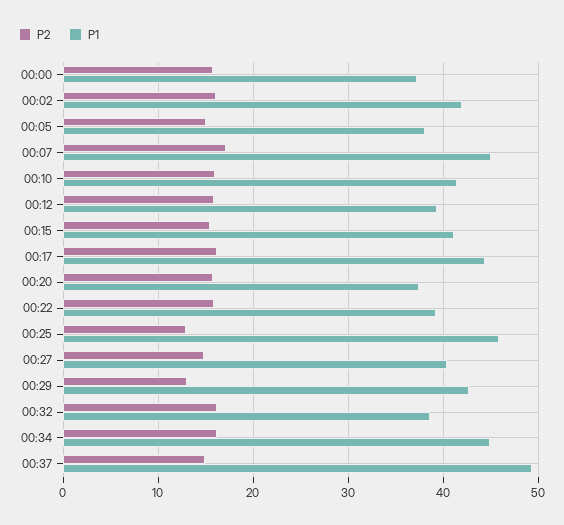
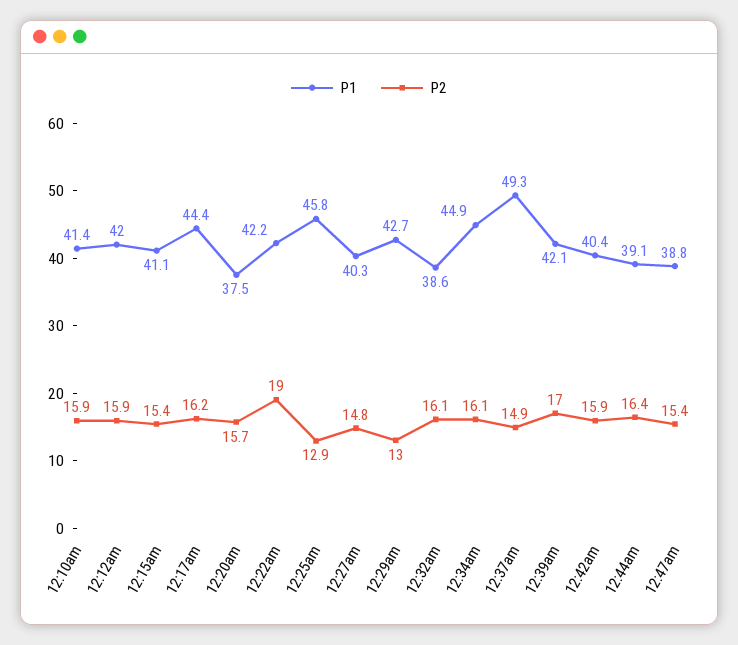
P2, 00:00: 16 -> none
P1, 00:00: 37 -> none
P2, 00:02: 16 -> none
P1, 00:02: 42 -> none
P2, 00:05: 15 -> none
P1, 00:05: 38 -> none
P2, 00:07: 17 -> none
P1, 00:07: 45 -> none
P1, 00:12: 39 -> 42
P2, 00:22: 16 -> 19
P1, 00:22: 39 -> 42.2
P1, 12:39am: none -> 42.1
P2, 12:39am: none -> 17
P1, 12:42am: none -> 40.4
P2, 12:42am: none -> 15.9
P1, 12:44am: none -> 39.1
P2, 12:44am: none -> 16.4
P1, 12:47am: none -> 38.8
P2, 12:47am: none -> 15.4

